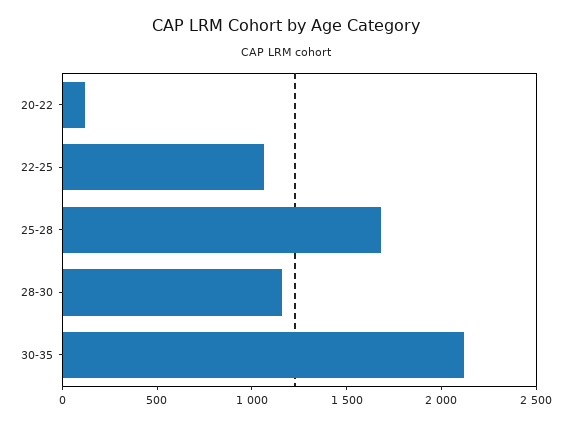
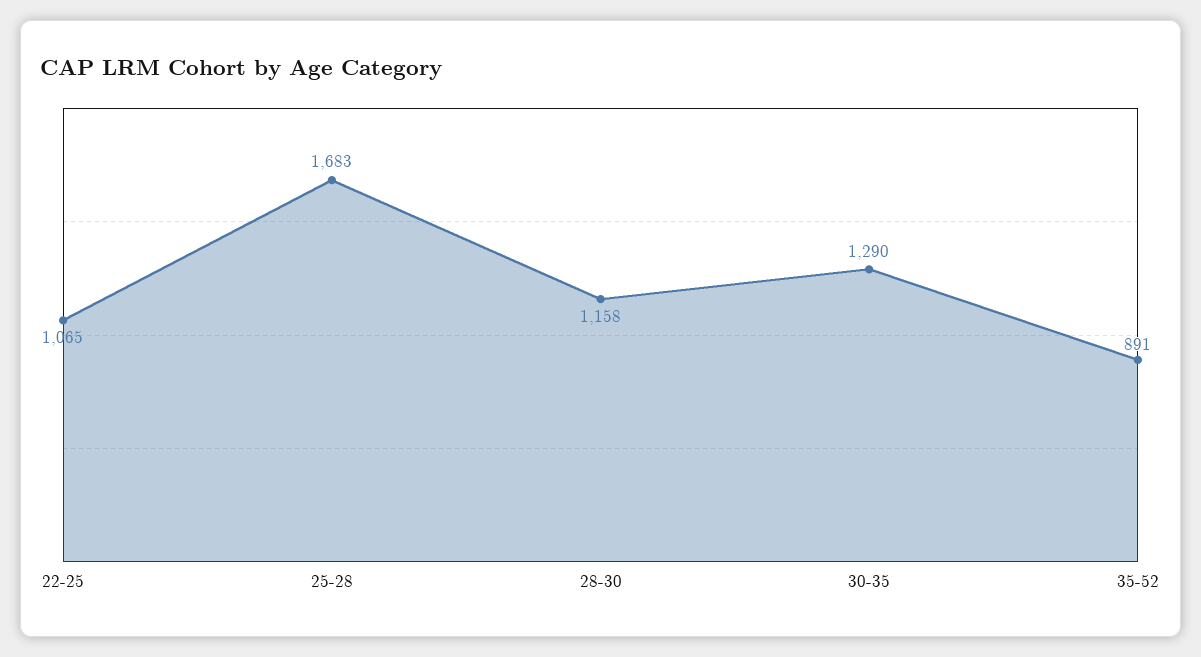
20-22: 100 -> none
30-35: 2100 -> 1290
35-52: none -> 891

